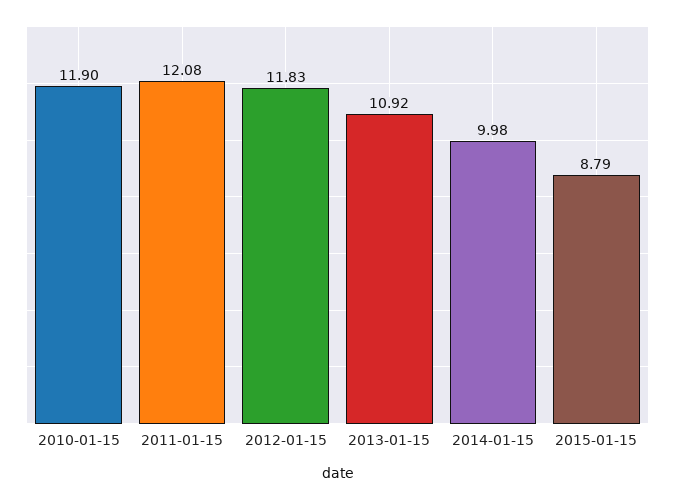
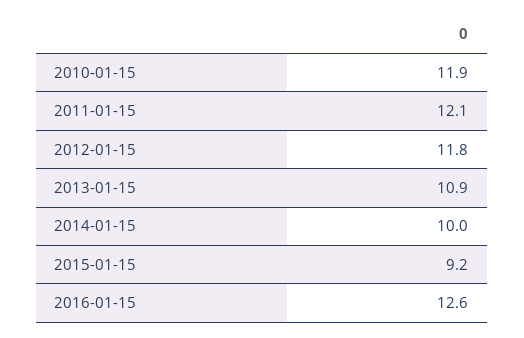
2015-01-15: 8.79 -> 9.2
2016-01-15: none -> 12.6

